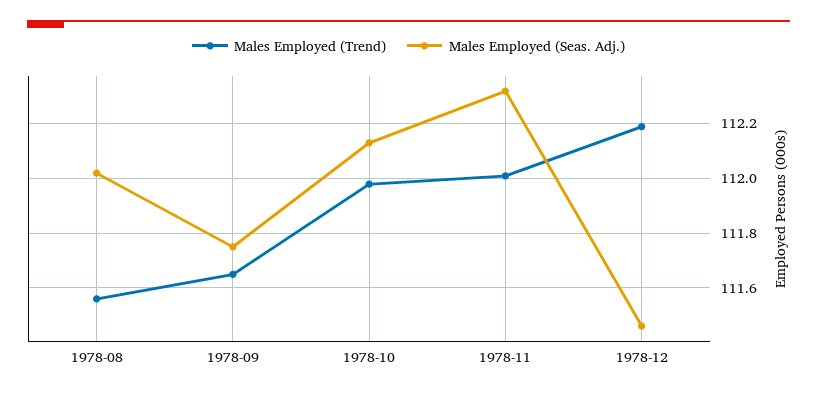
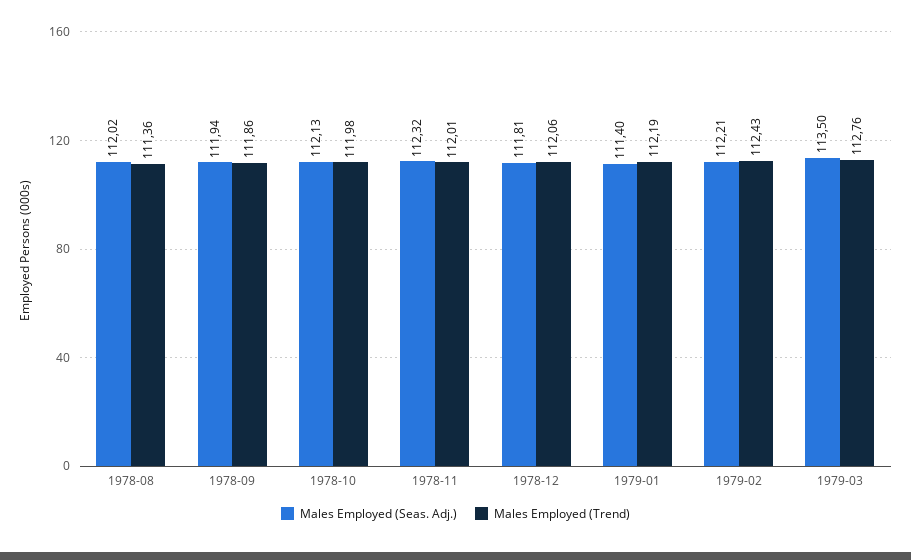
Males Employed (Trend), 1978-08: 111.55 -> 111.36
Males Employed (Trend), 1978-09: 111.65 -> 111.86
Males Employed (Seas. Adj.), 1978-09: 111.75 -> 111.94
Males Employed (Trend), 1978-12: 112.2 -> 112.06
Males Employed (Seas. Adj.), 1978-12: 111.45 -> 111.81
Males Employed (Seas. Adj.), 1979-01: none -> 111.4
Males Employed (Trend), 1979-01: none -> 112.19
Males Employed (Seas. Adj.), 1979-02: none -> 112.21
Males Employed (Trend), 1979-02: none -> 112.43
Males Employed (Seas. Adj.), 1979-03: none -> 113.5
Males Employed (Trend), 1979-03: none -> 112.76

